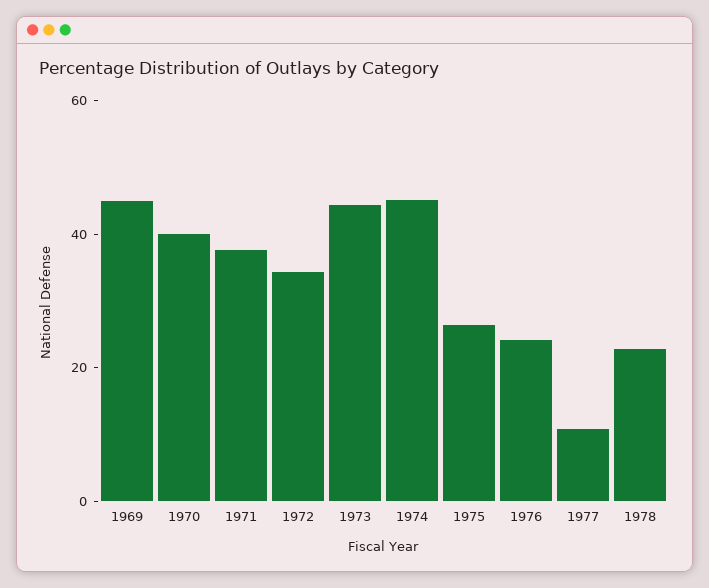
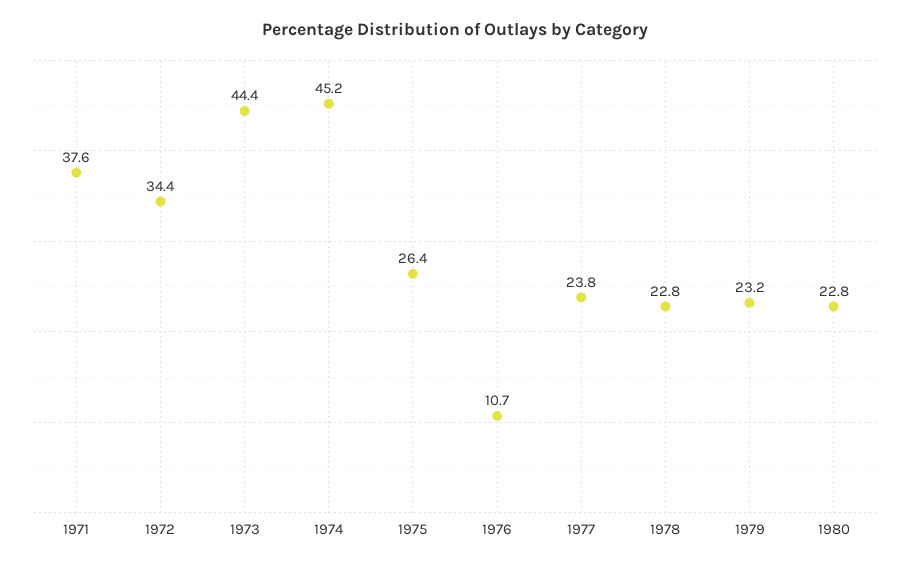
1969: 45 -> none
1970: 40 -> none
1976: 25 -> 10.7
1977: 10 -> 23.8
1979: none -> 23.2
1980: none -> 22.8

